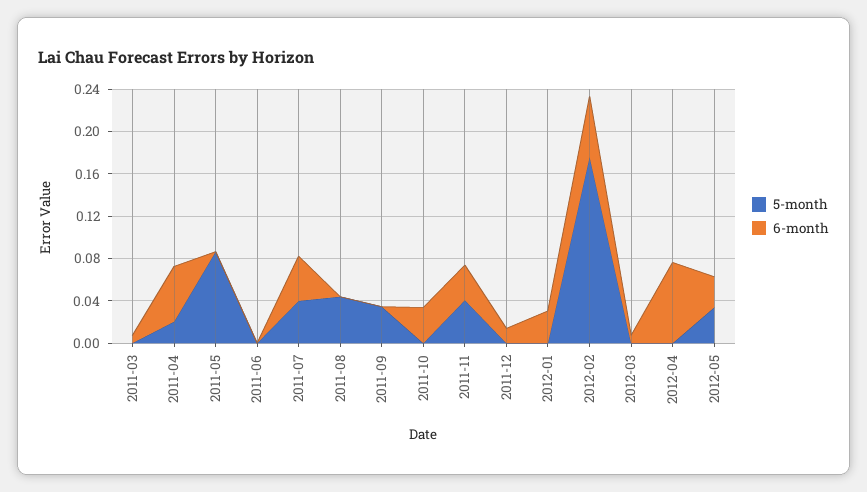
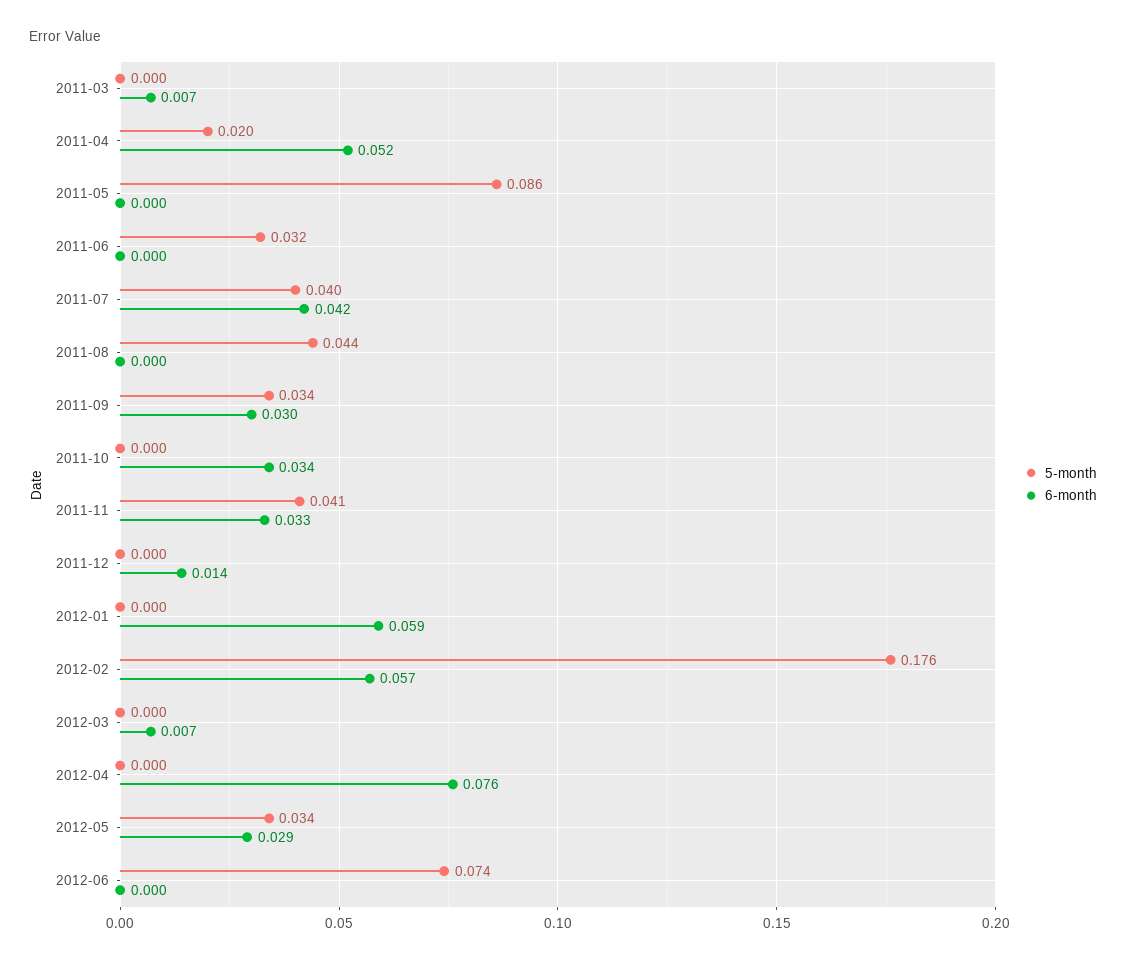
5-month, 2011-06: 0 -> 0.032
6-month, 2011-09: 0 -> 0.03
6-month, 2012-01: 0.03 -> 0.059
5-month, 2012-06: none -> 0.074
6-month, 2012-06: none -> 0

